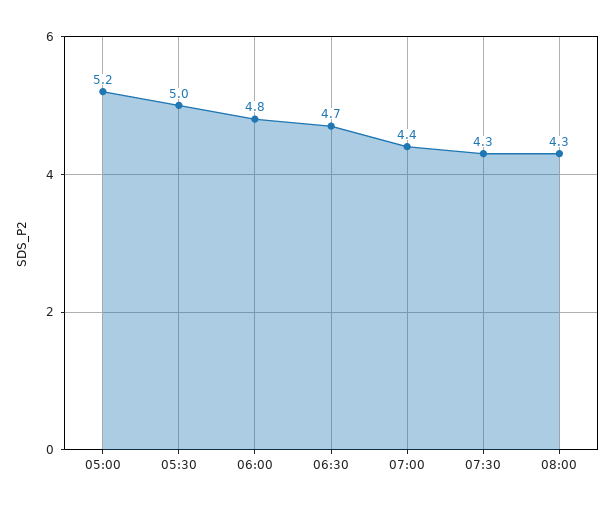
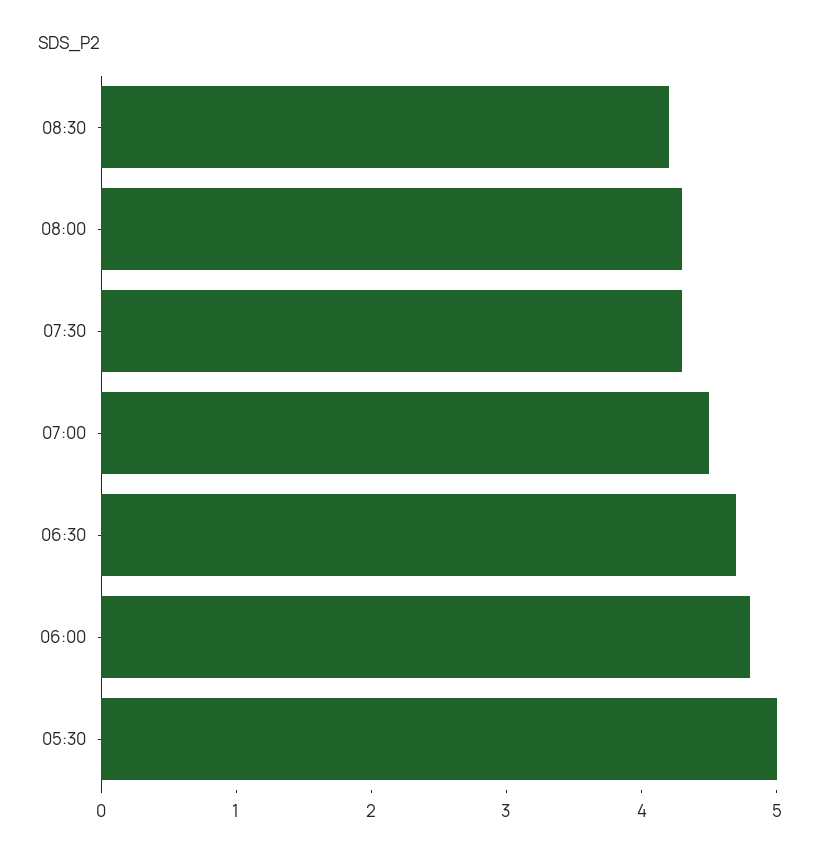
05:00: 5.2 -> none
07:00: 4.4 -> 4.5
08:30: none -> 4.2

